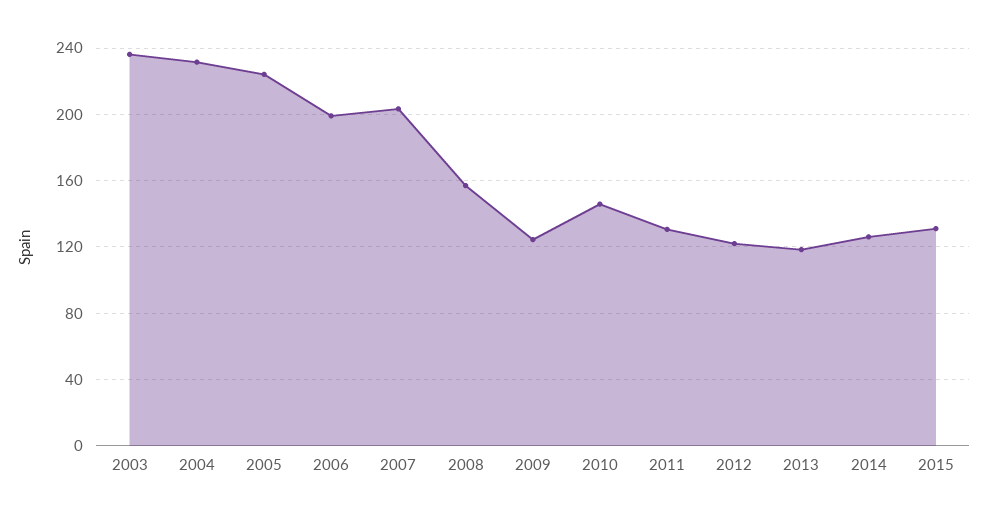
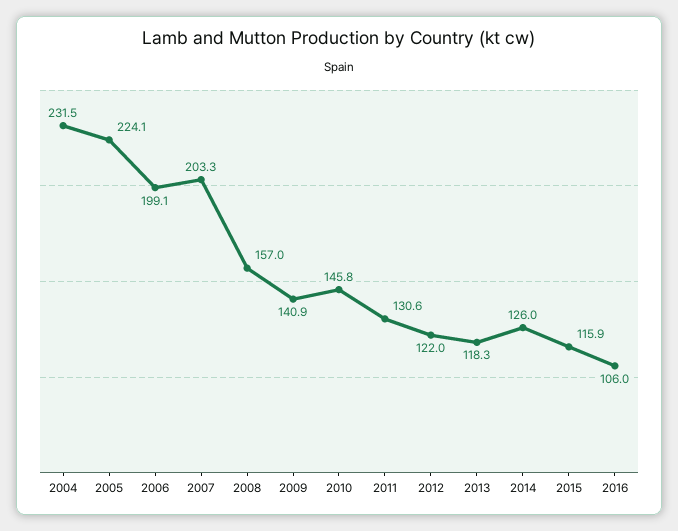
2003: 235 -> none
2009: 125 -> 140.9
2015: 130 -> 115.9
2016: none -> 106

